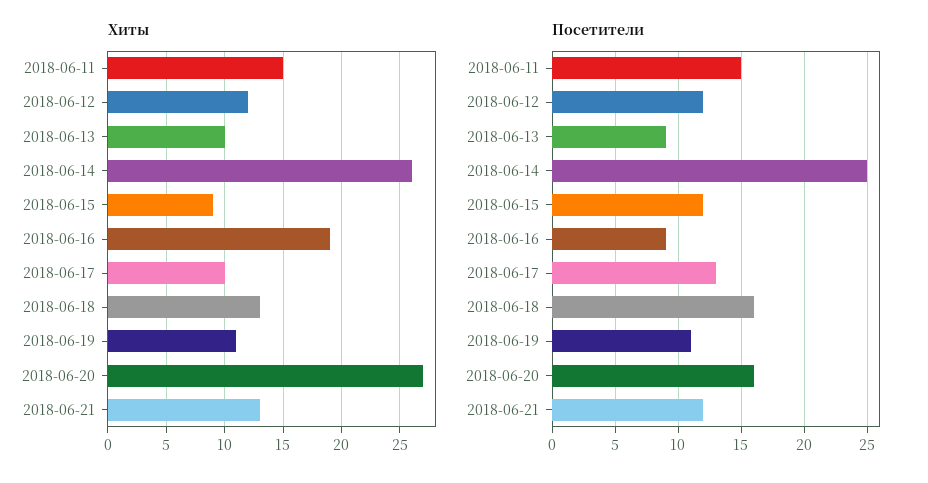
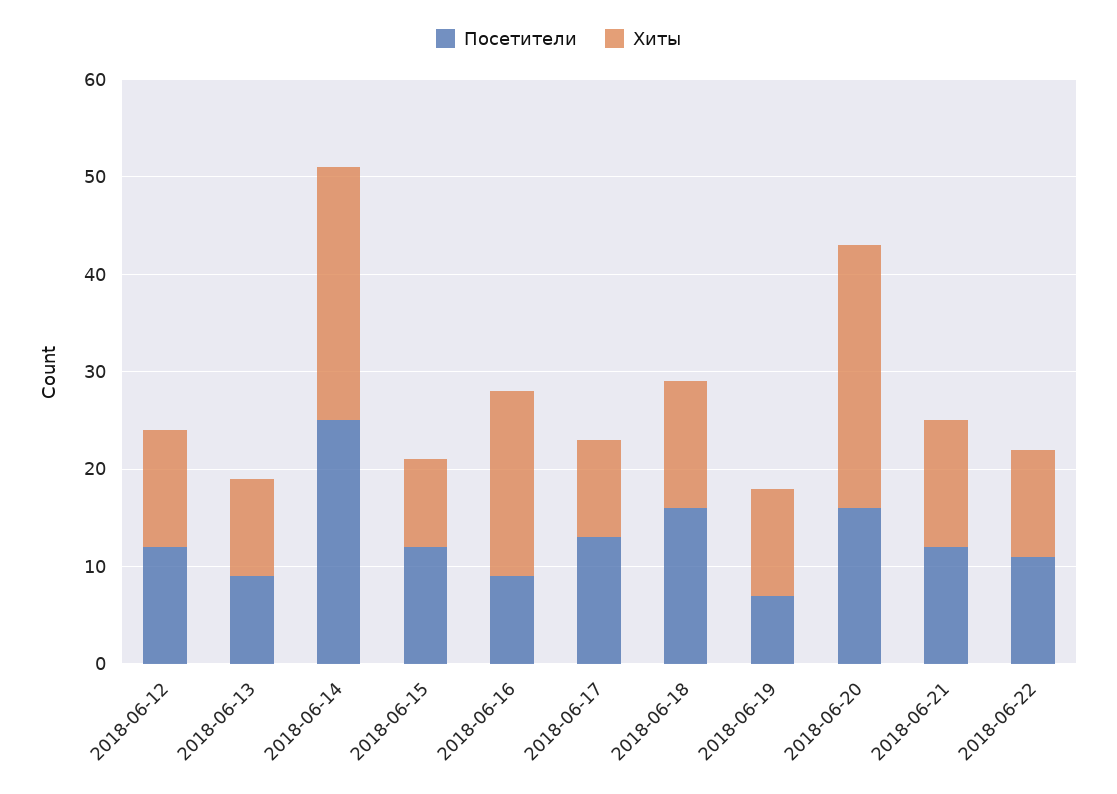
Хиты, 2018-06-11: 15 -> none
Посетители, 2018-06-11: 15 -> none
Посетители, 2018-06-19: 11 -> 7
Посетители, 2018-06-22: none -> 11
Хиты, 2018-06-22: none -> 11

